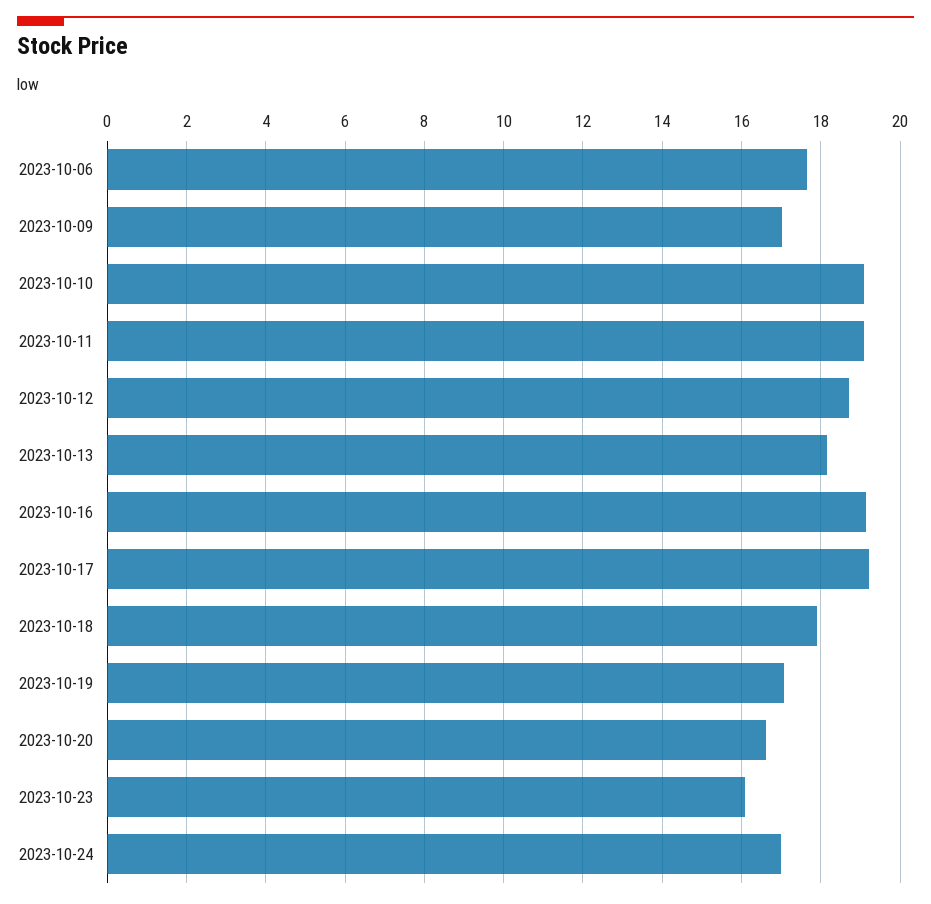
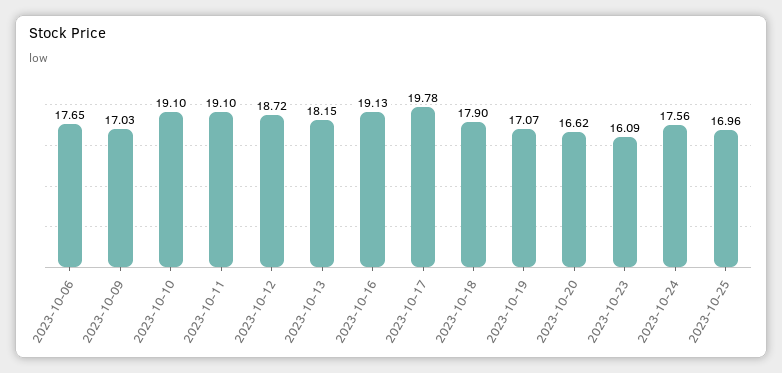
2023-10-17: 19.2 -> 19.78
2023-10-24: 17 -> 17.56
2023-10-25: none -> 16.96

